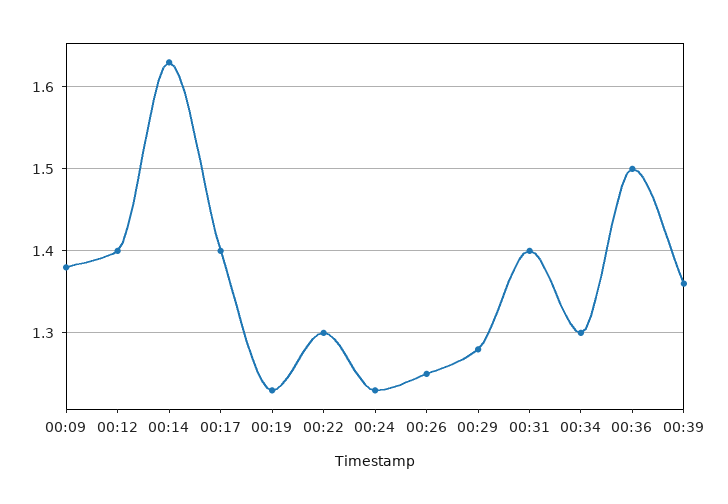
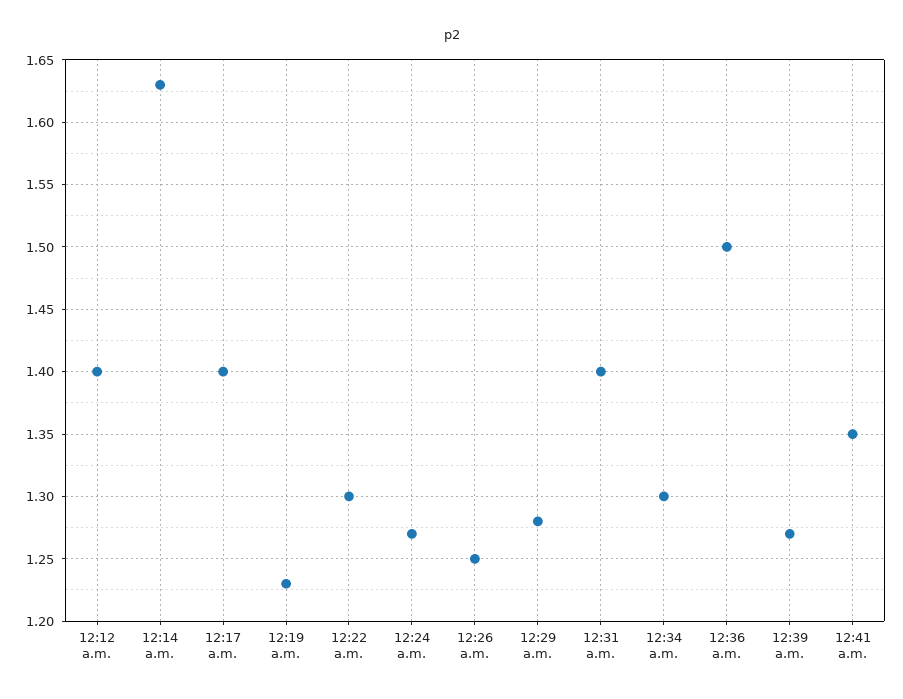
00:09: 1.38 -> none
00:24: 1.23 -> 1.27
00:39: 1.36 -> 1.27
12:41 a.m.: none -> 1.35

